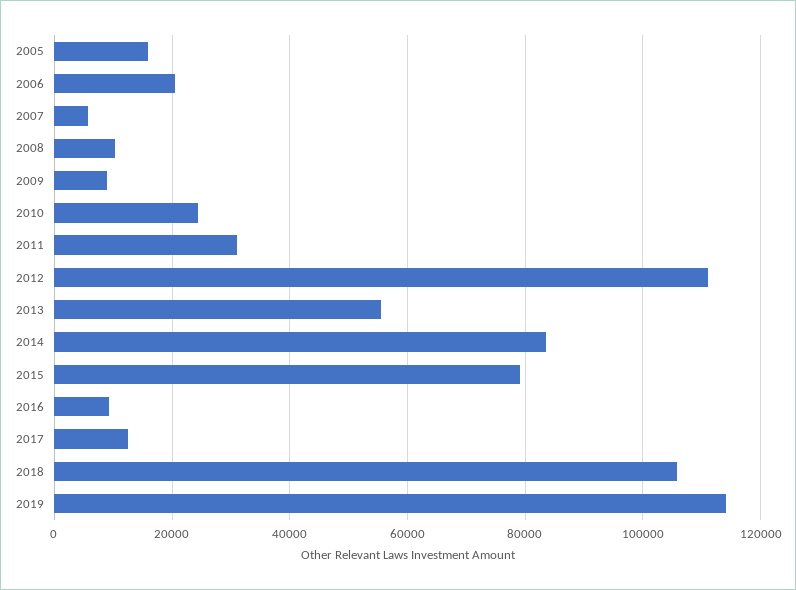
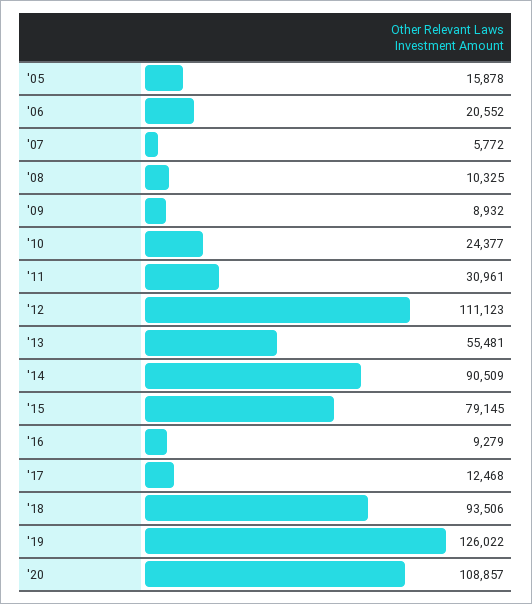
2014: 84000 -> 90509
2018: 106000 -> 93506
2019: 114000 -> 126022
'20: none -> 108857

